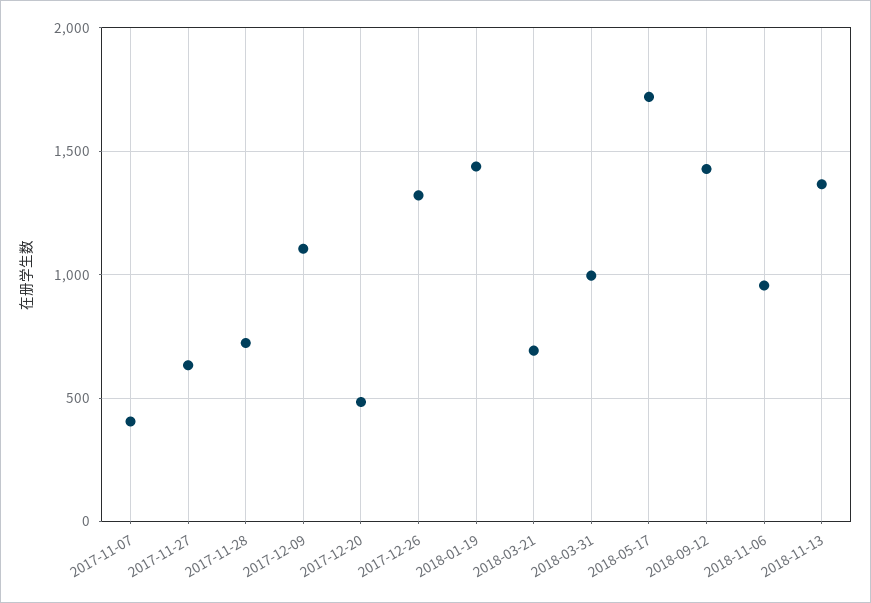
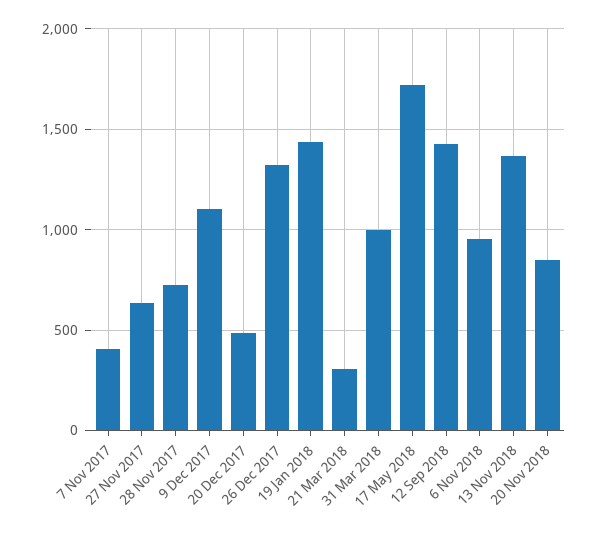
2018-03-21: 700 -> 300
20 Nov 2018: none -> 850

